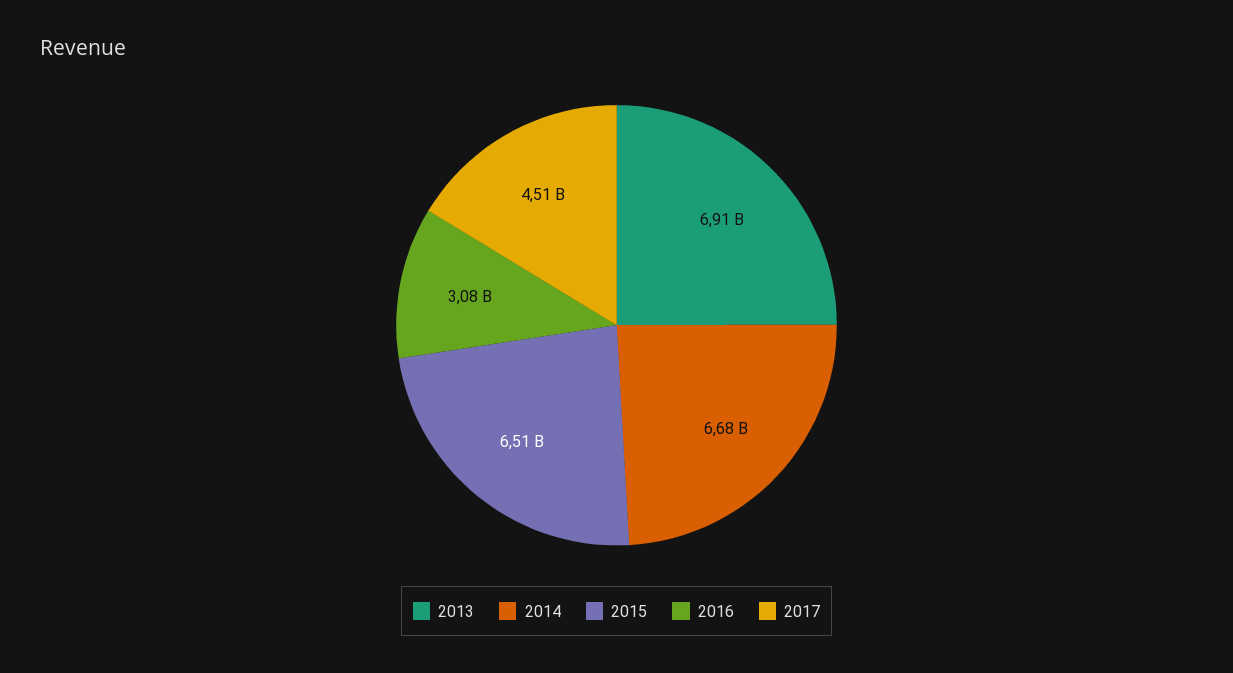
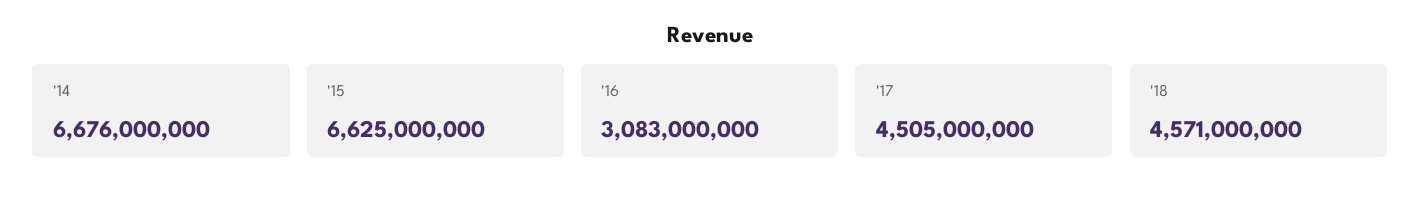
2013: 6910000000 -> none
2015: 6510000000 -> 6625000000
'18: none -> 4571000000

